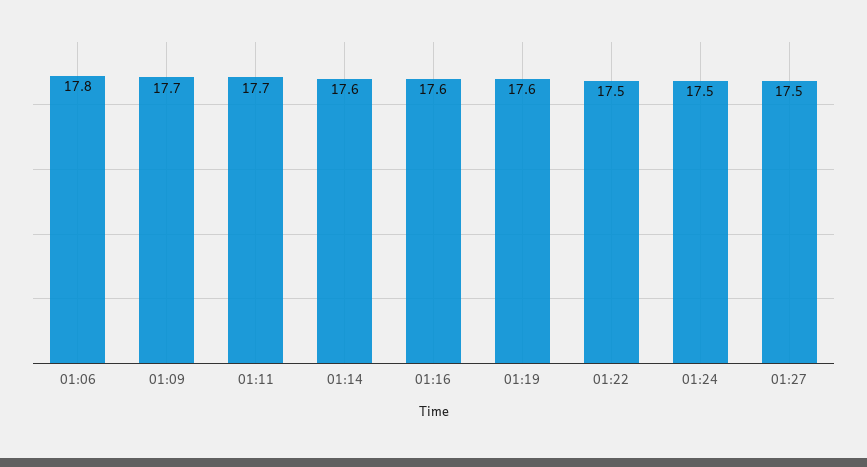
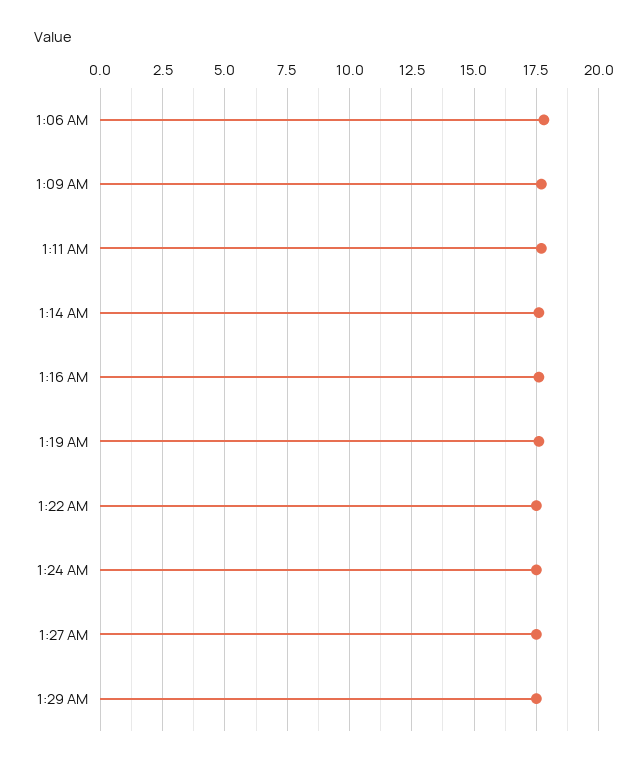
1:29 AM: none -> 17.5

